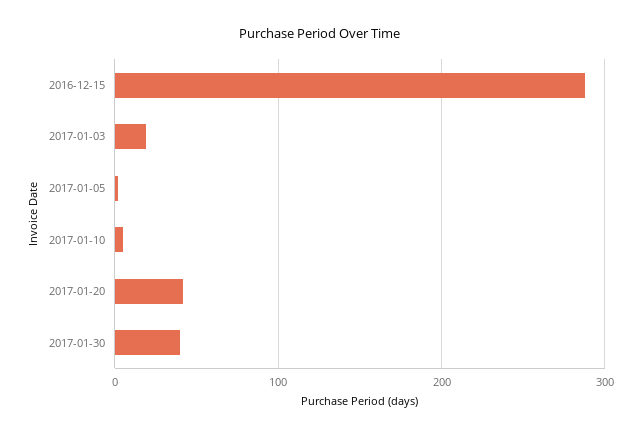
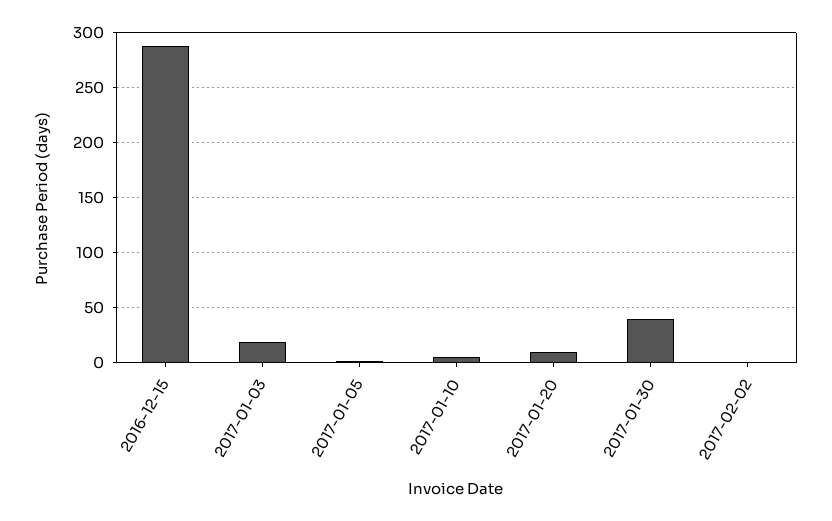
2017-01-20: 40 -> 10
2017-02-02: none -> 0

